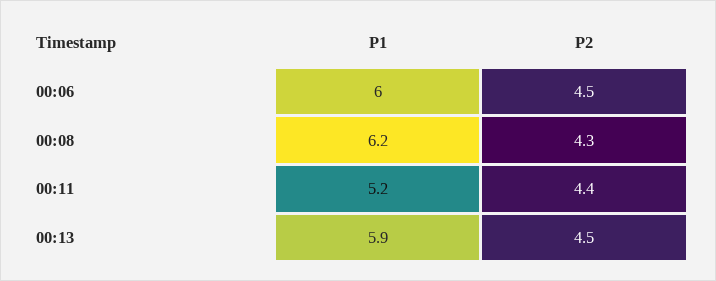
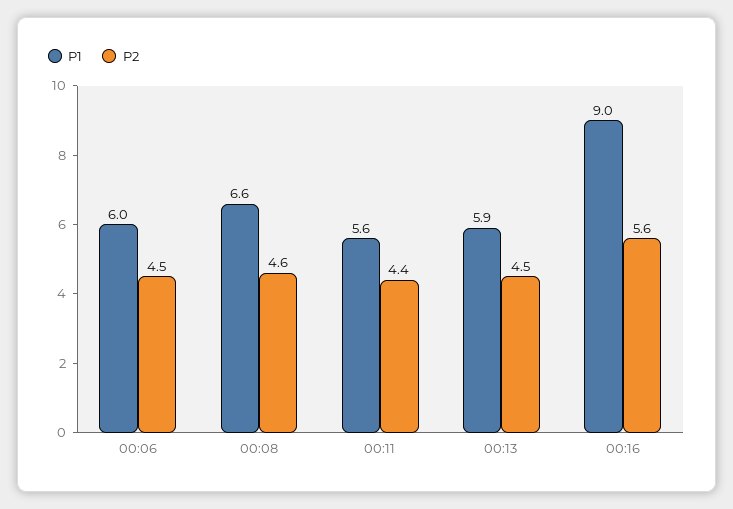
P1, 00:08: 6.2 -> 6.6
P2, 00:08: 4.3 -> 4.6
P1, 00:11: 5.2 -> 5.6
P1, 00:16: none -> 9
P2, 00:16: none -> 5.6

